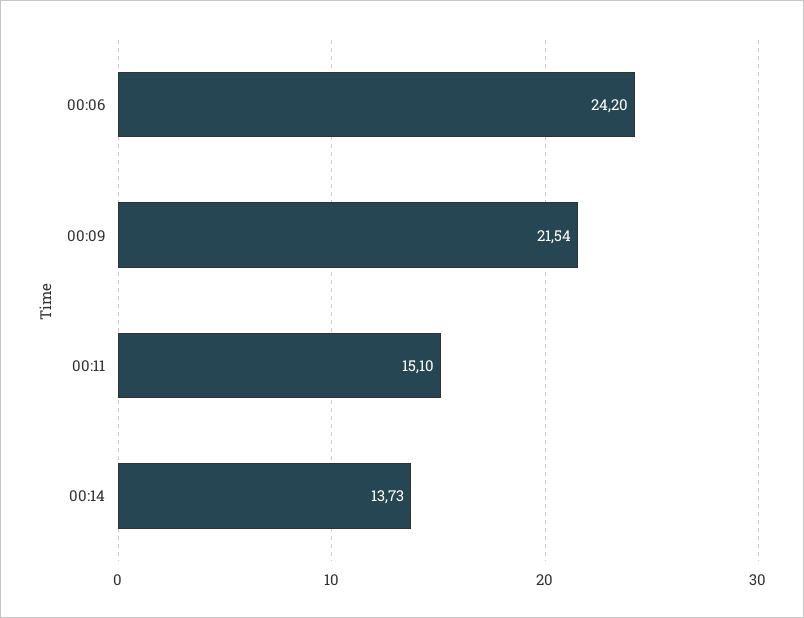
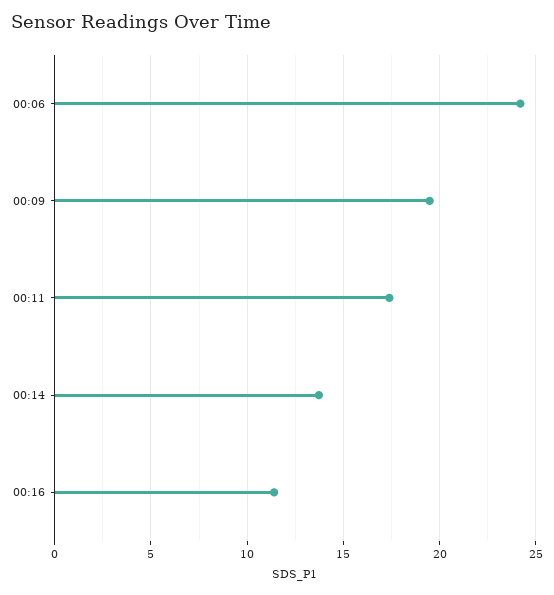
00:09: 21.54 -> 19.5
00:11: 15.1 -> 17.5
00:16: none -> 11.5

